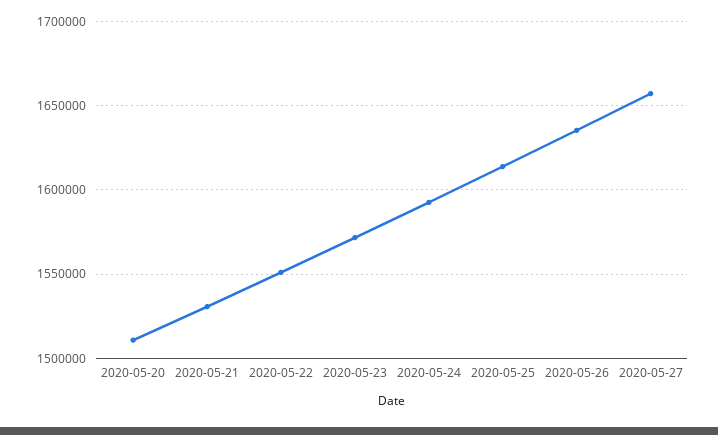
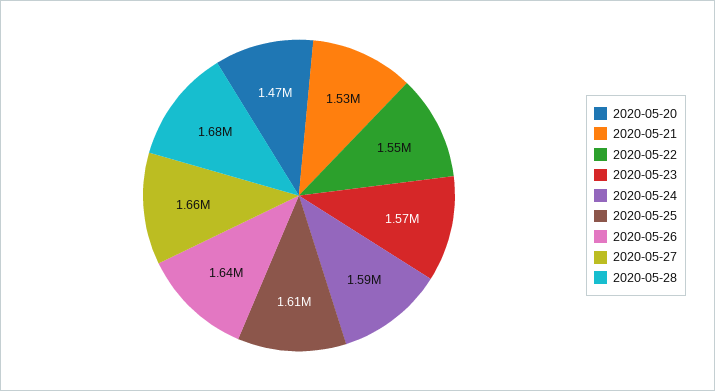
2020-05-20: 1510000 -> 1470000
2020-05-28: none -> 1680000

